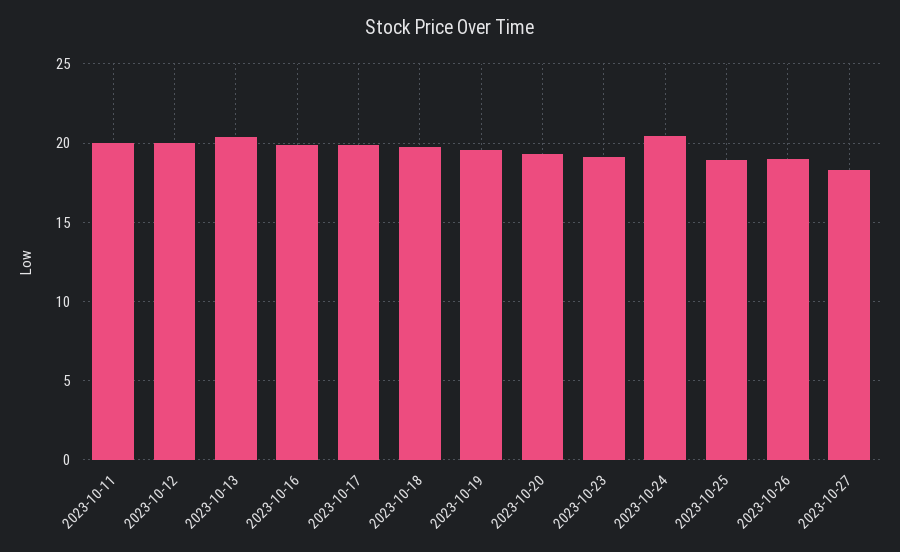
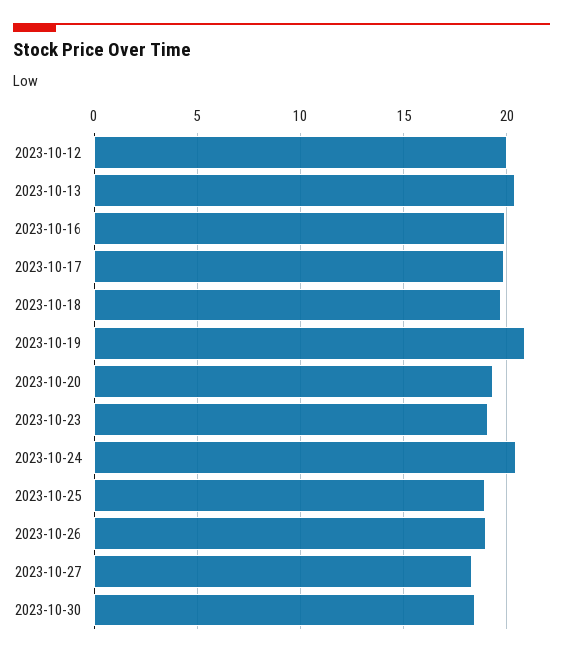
2023-10-11: 20 -> none
2023-10-19: 19.5 -> 21
2023-10-30: none -> 18.5

